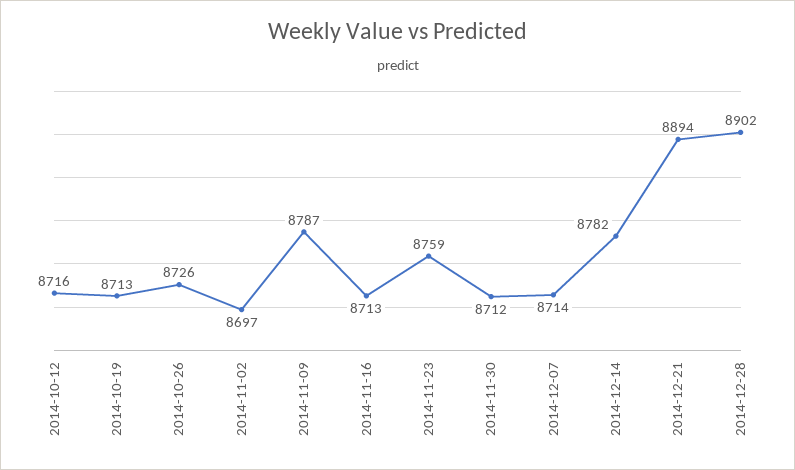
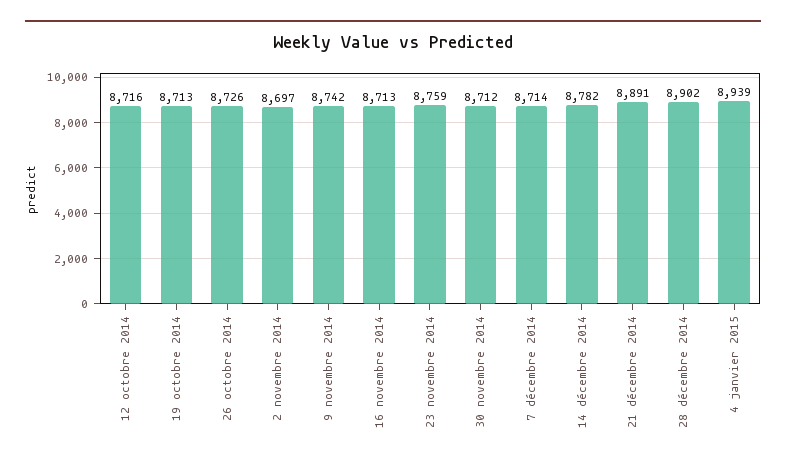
2014-11-09: 8787 -> 8742
2014-12-21: 8894 -> 8891
4 janvier 2015: none -> 8939

